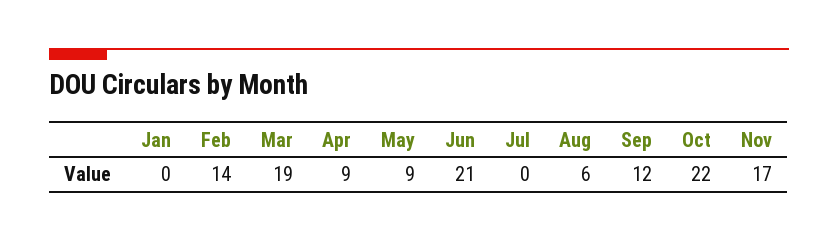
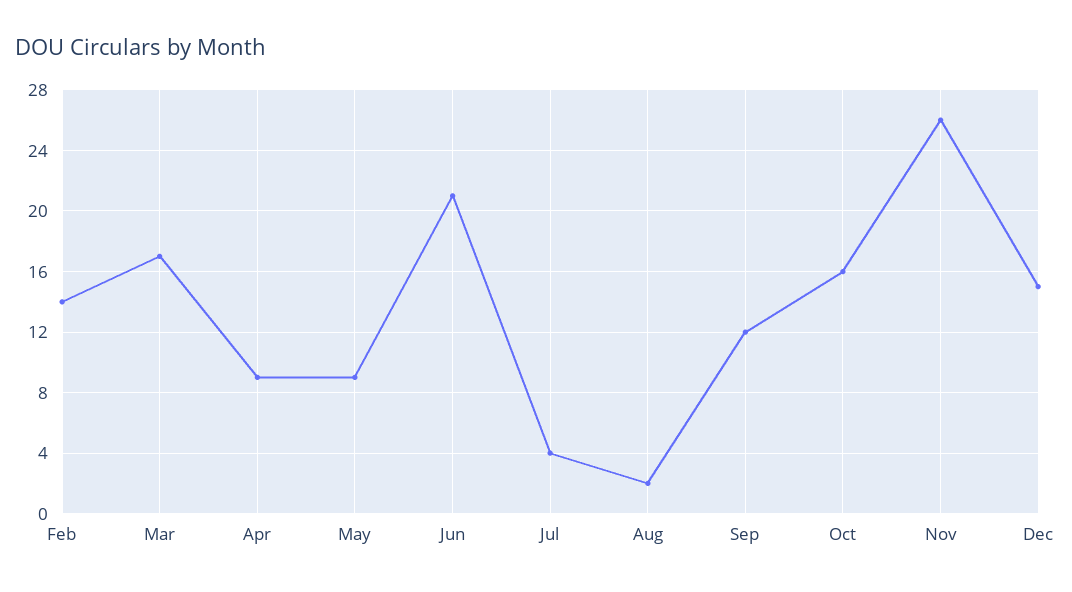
Jan: 0 -> none
Mar: 19 -> 17
Jul: 0 -> 4
Aug: 6 -> 2
Oct: 22 -> 16
Nov: 17 -> 26
Dec: none -> 15

